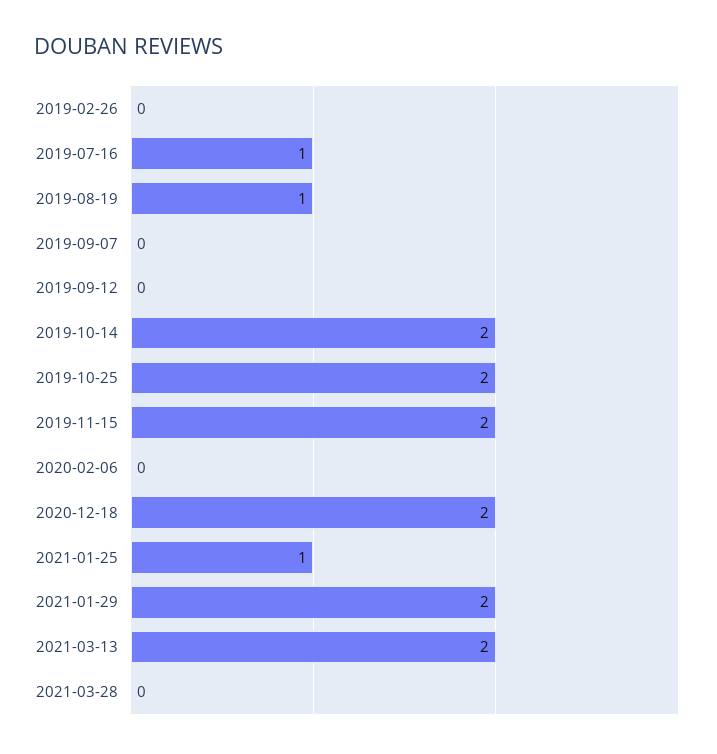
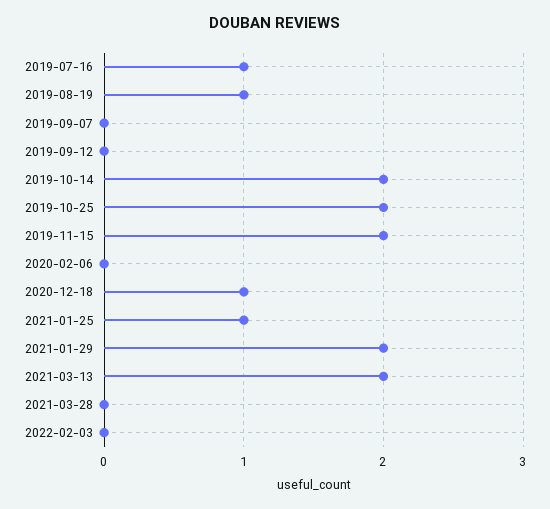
2019-02-26: 0 -> none
2020-12-18: 2 -> 1
2022-02-03: none -> 0

